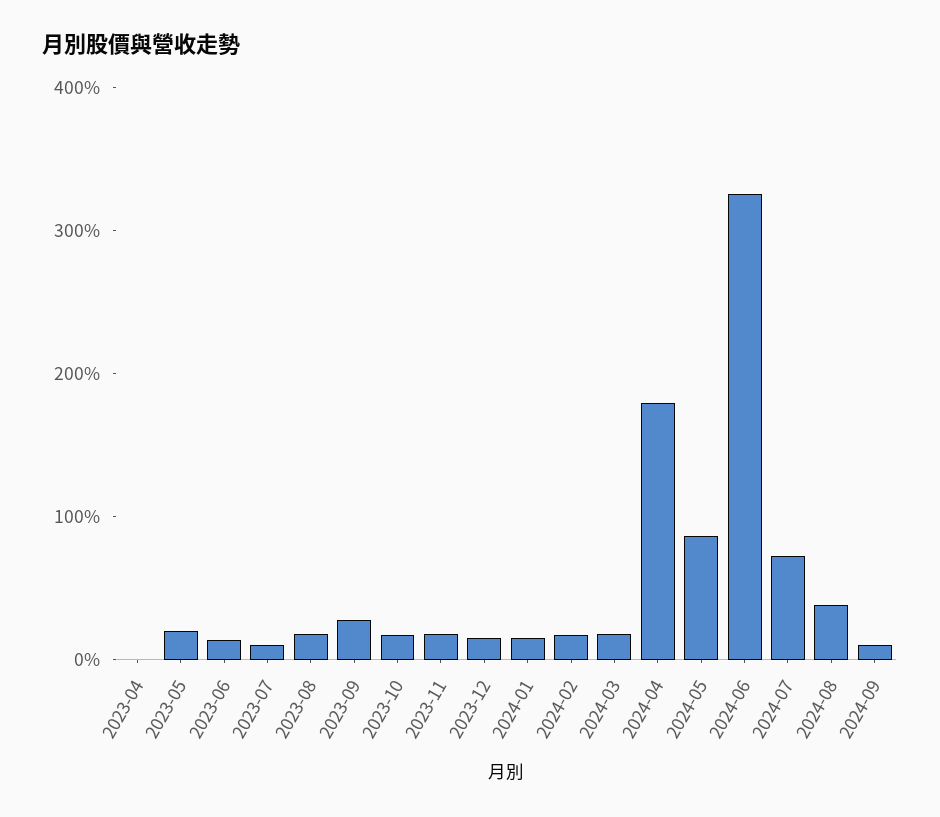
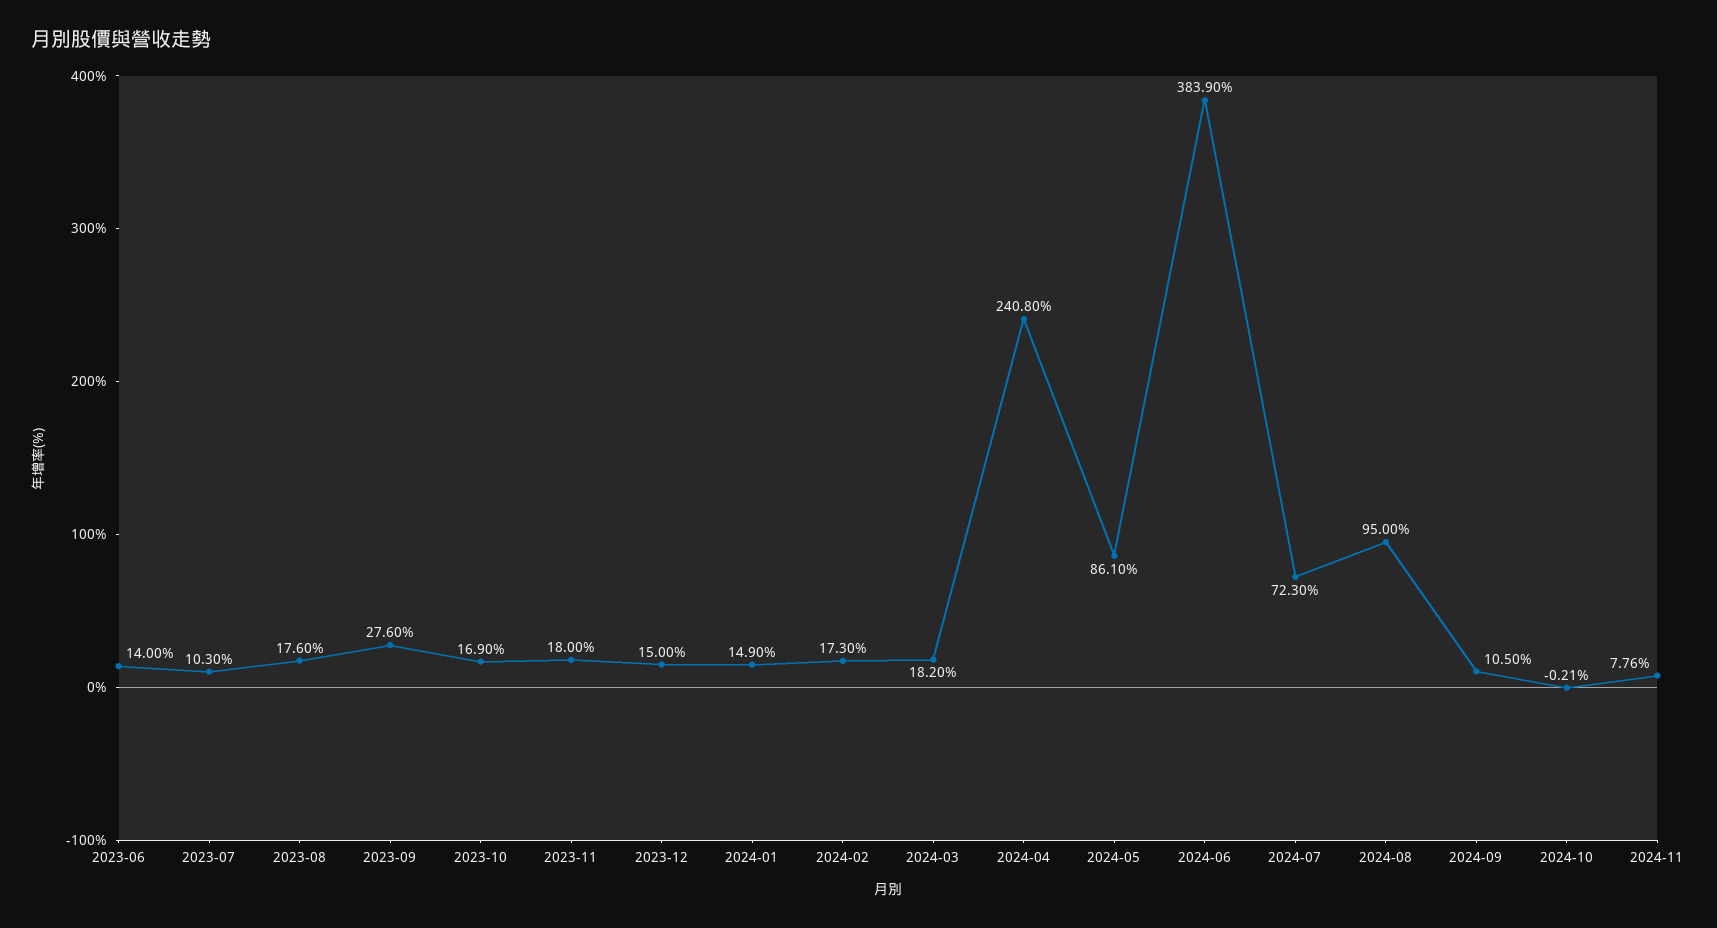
2023-04: 0 -> none
2023-05: 20 -> none
2024-04: 180 -> 240.8
2024-06: 320 -> 383.9
2024-08: 40 -> 95
2024-10: none -> -0.21
2024-11: none -> 7.76

